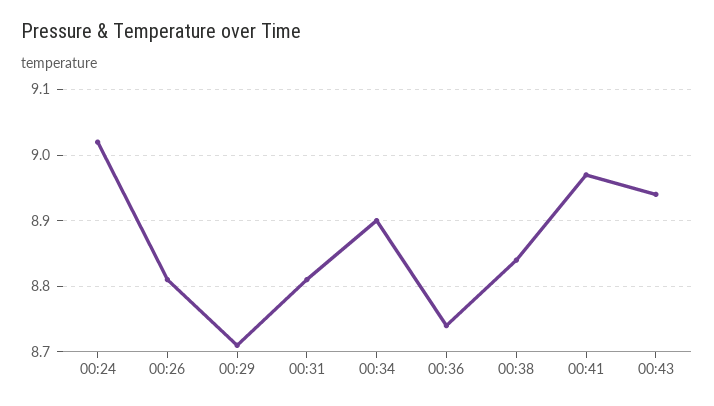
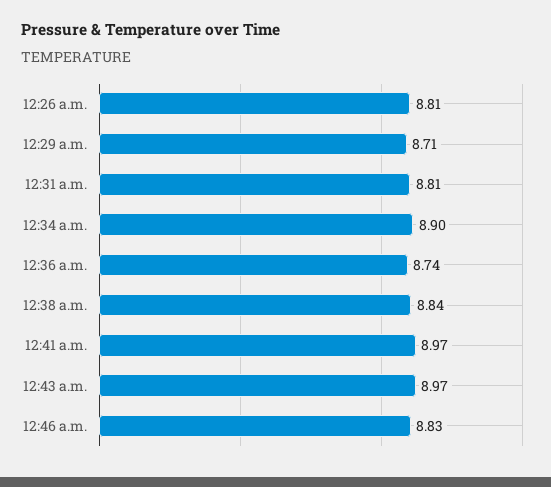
00:24: 9.02 -> none
00:43: 8.94 -> 8.97
12:46 a.m.: none -> 8.83

